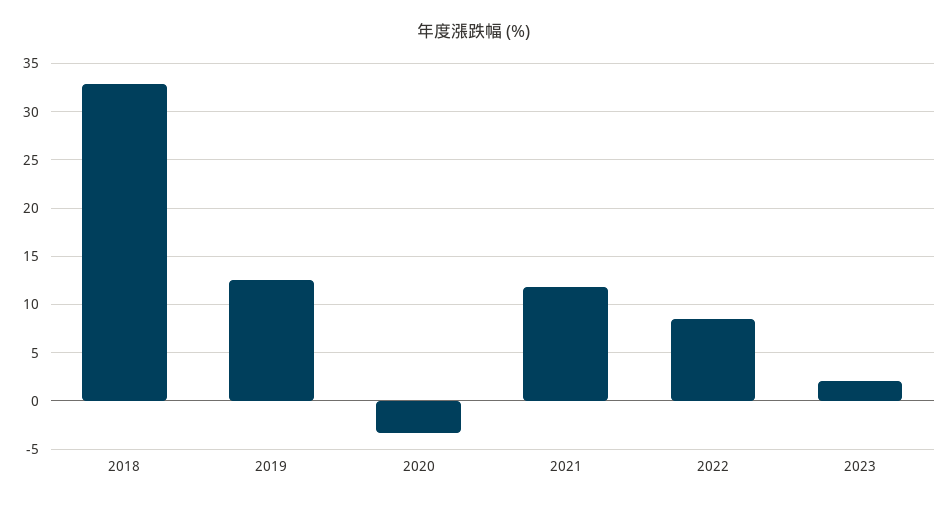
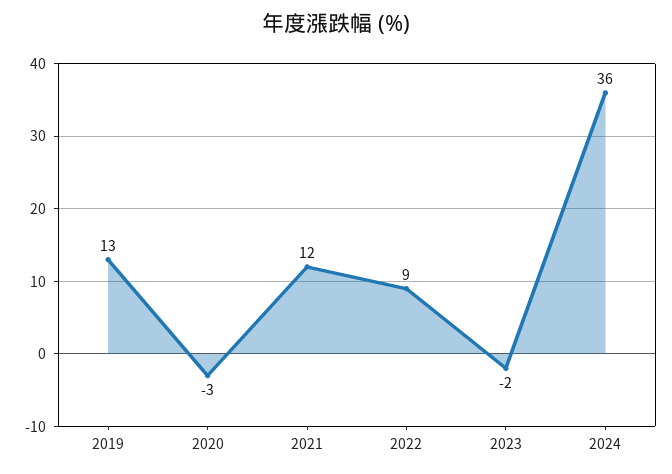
2018: 33 -> none
2023: 2 -> -2
2024: none -> 36

